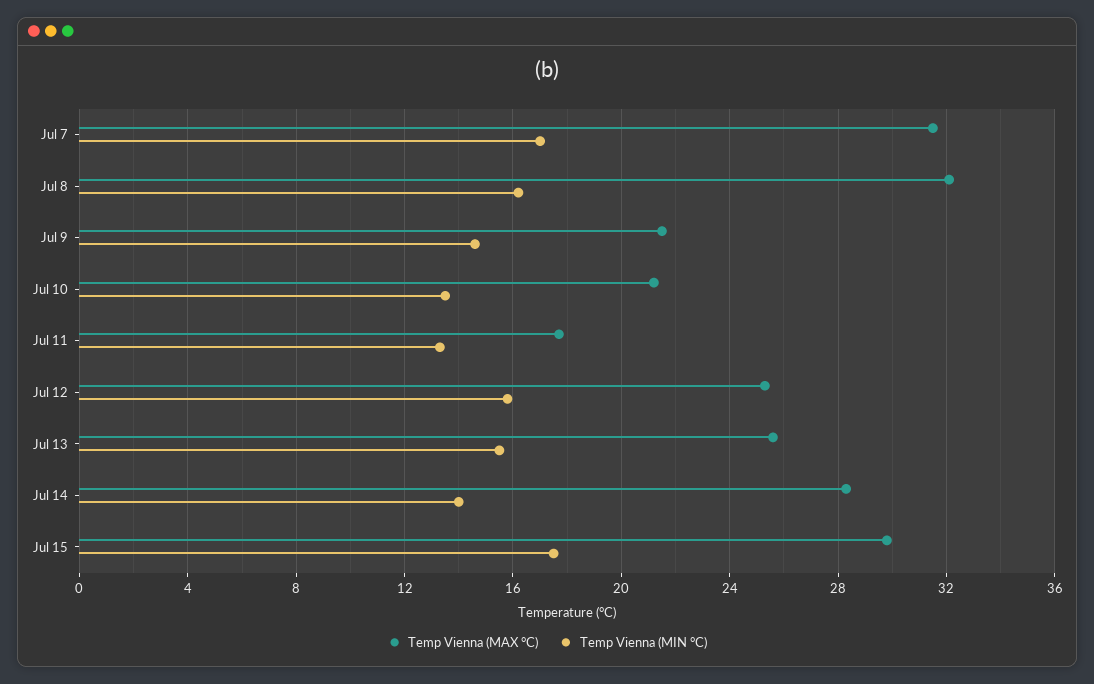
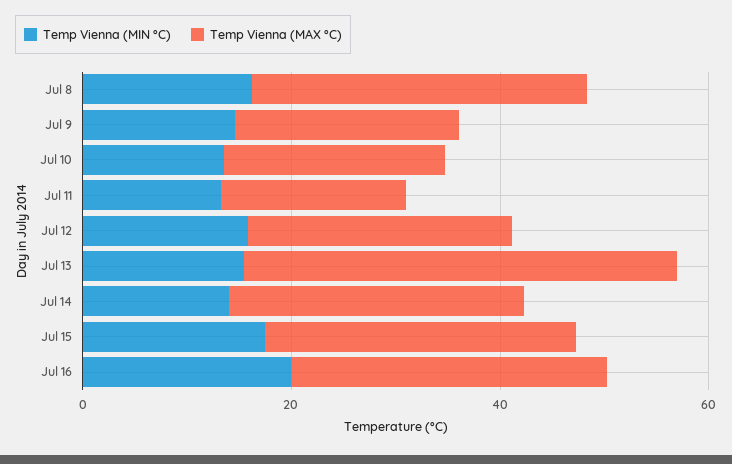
Temp Vienna (MAX °C), Jul 7: 31.5 -> none
Temp Vienna (MIN °C), Jul 7: 17 -> none
Temp Vienna (MAX °C), Jul 13: 25.5 -> 40
Temp Vienna (MIN °C), Jul 16: none -> 20
Temp Vienna (MAX °C), Jul 16: none -> 30

